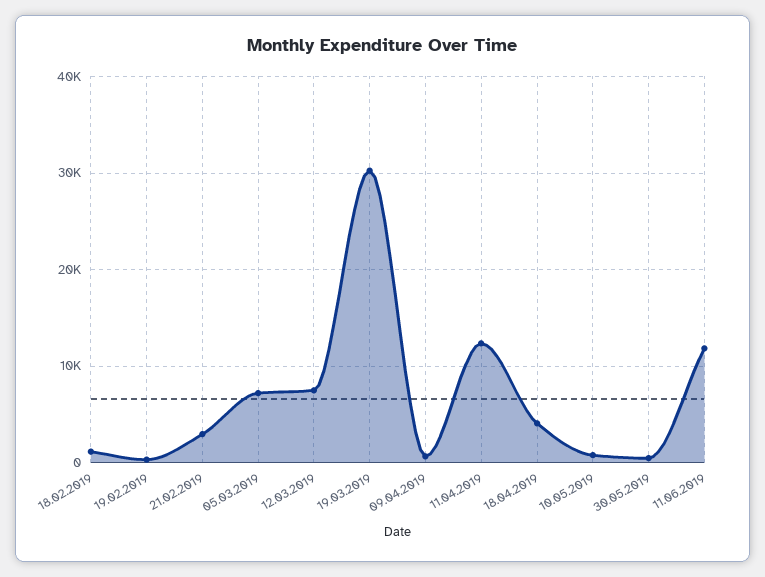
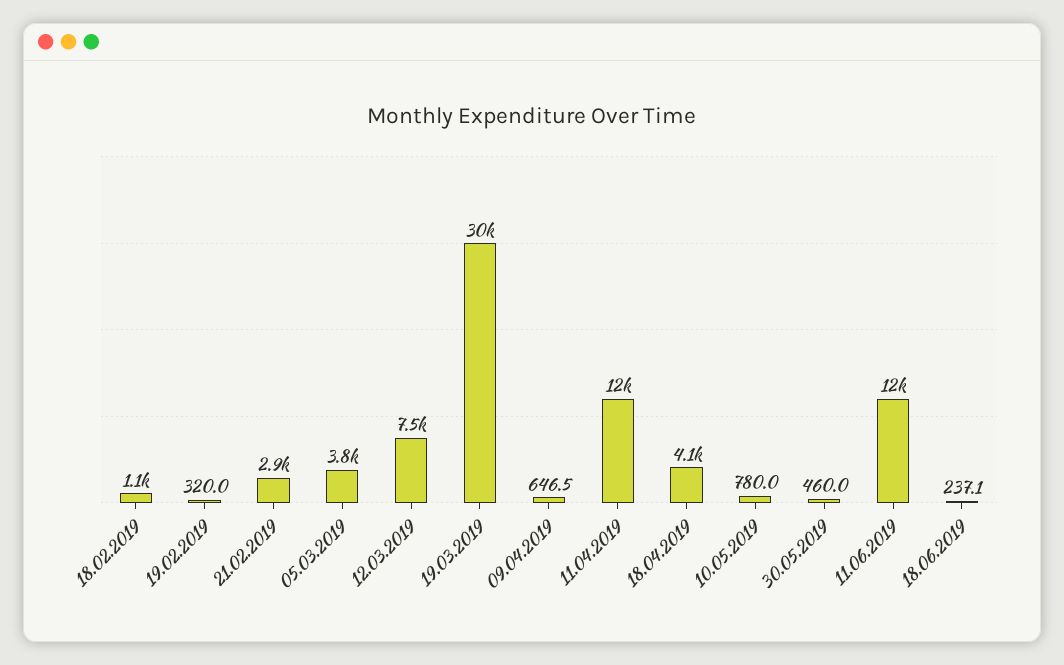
05.03.2019: 7000 -> 3800
18.06.2019: none -> 237.1

